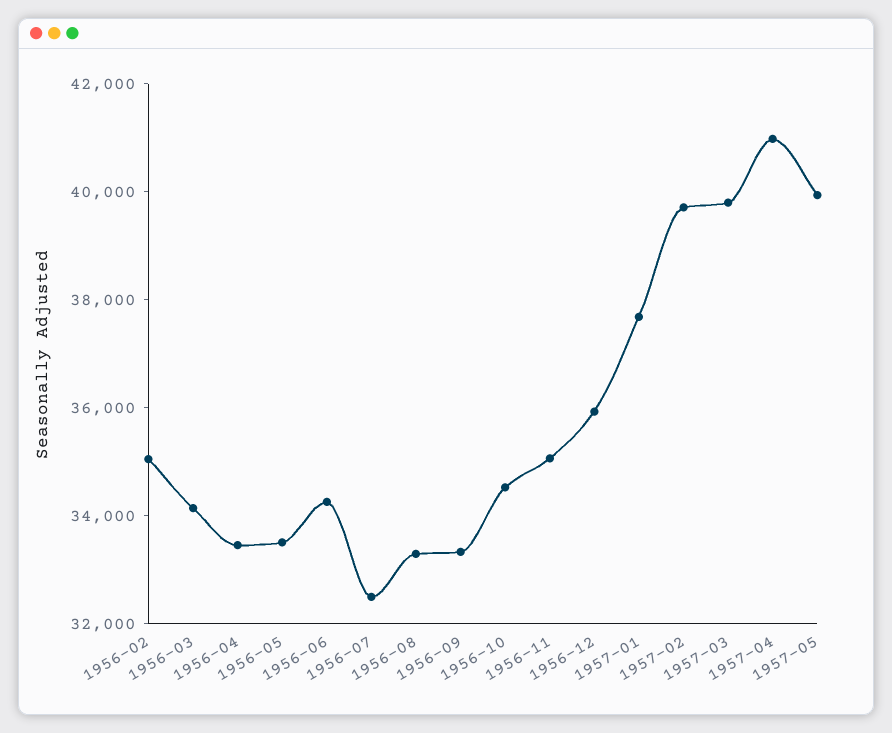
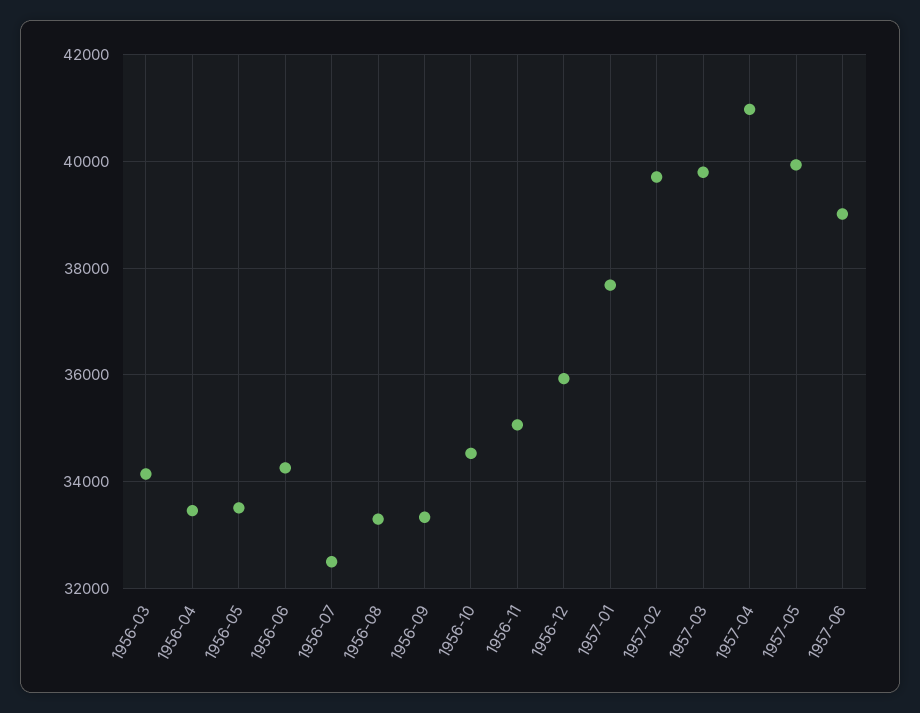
1956-02: 35000 -> none
1957-06: none -> 39000

